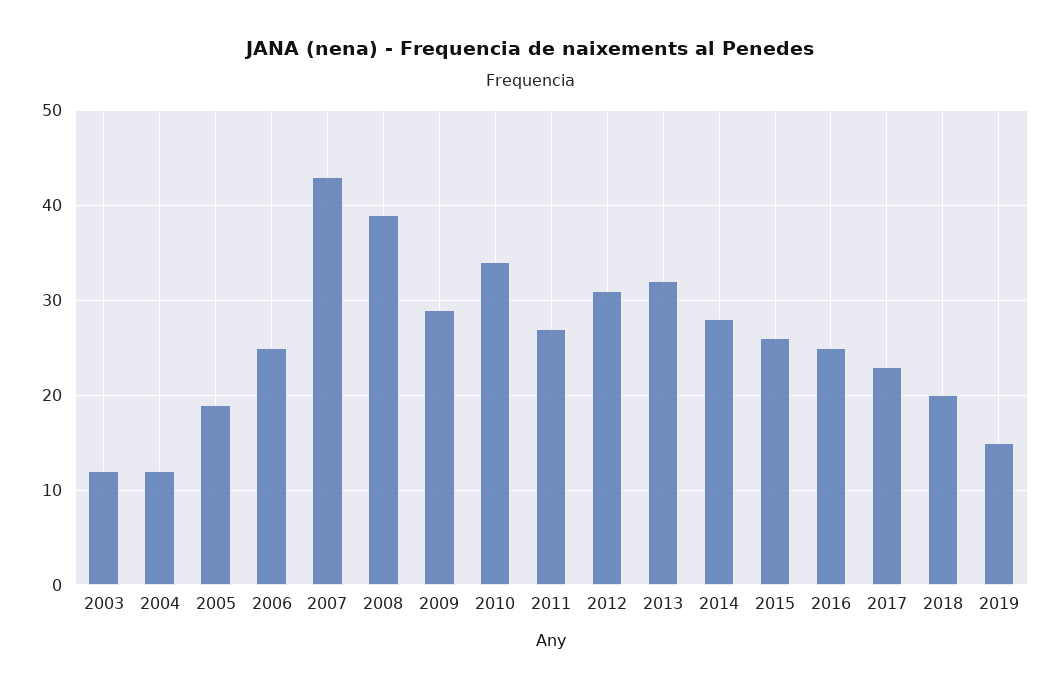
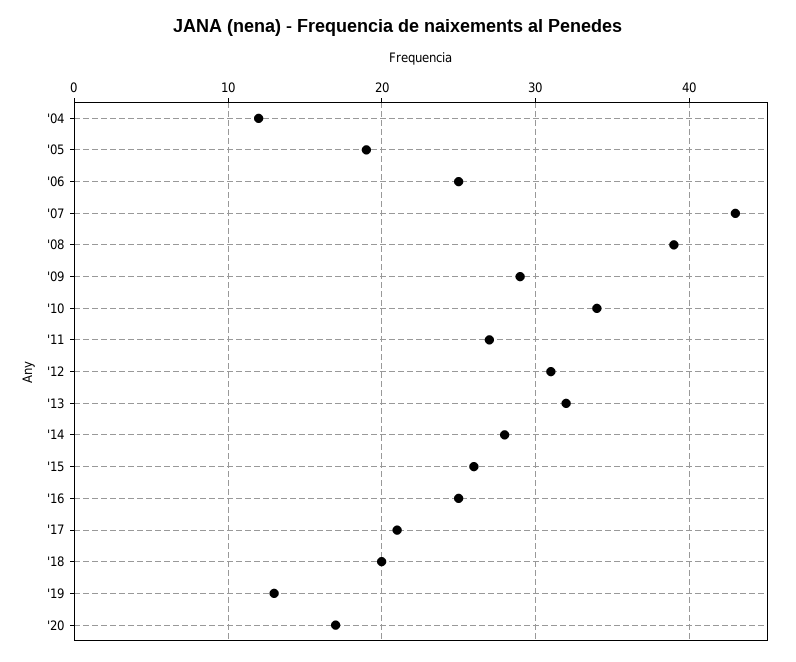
2003: 12 -> none
2017: 23 -> 21
2019: 15 -> 13
'20: none -> 17

